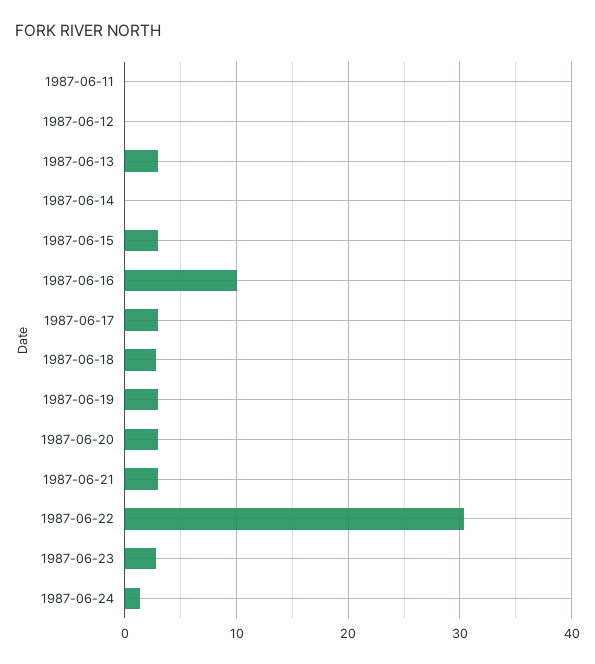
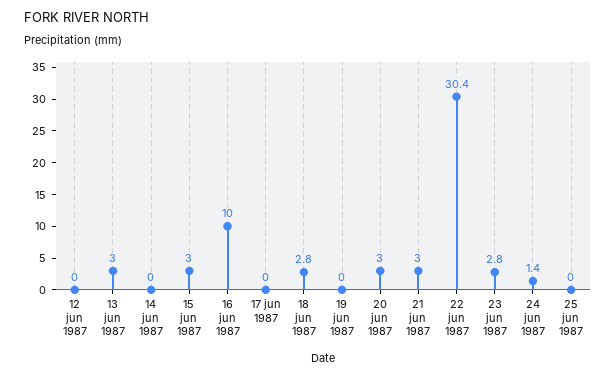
1987-06-11: 0 -> none
1987-06-17: 3 -> 0
1987-06-19: 3 -> 0
25 jun 1987: none -> 0

